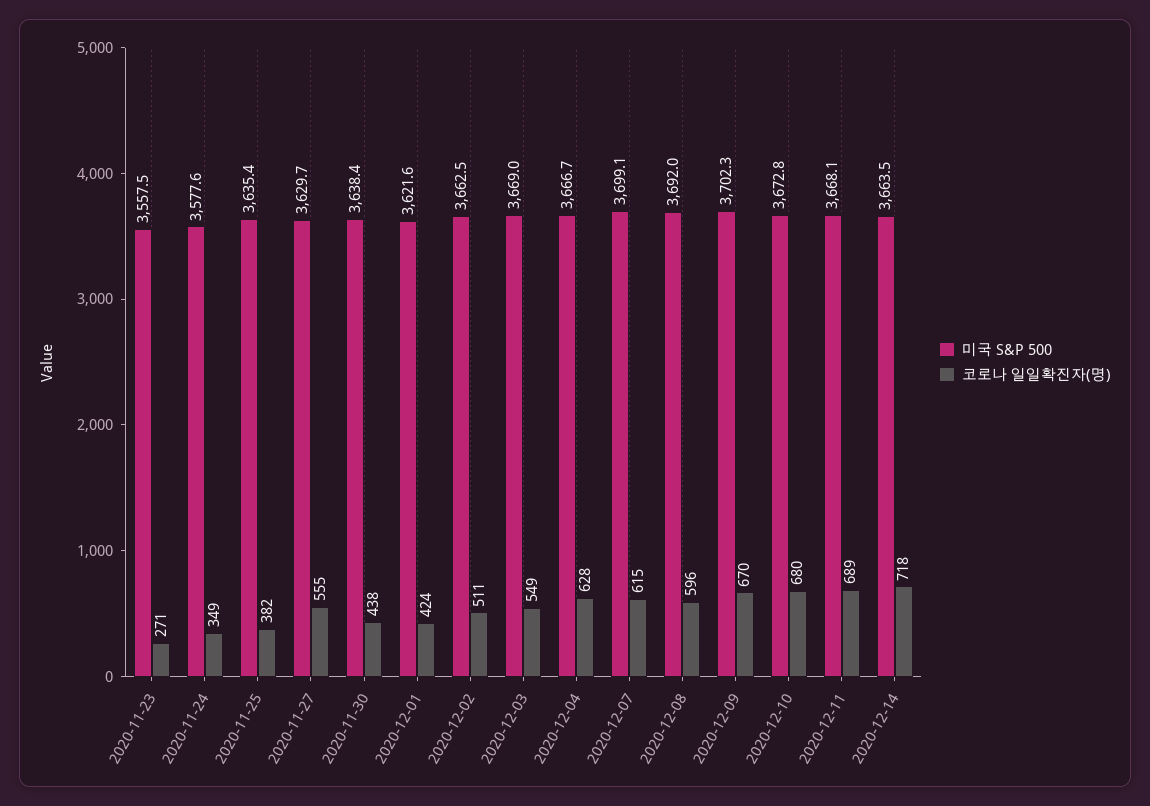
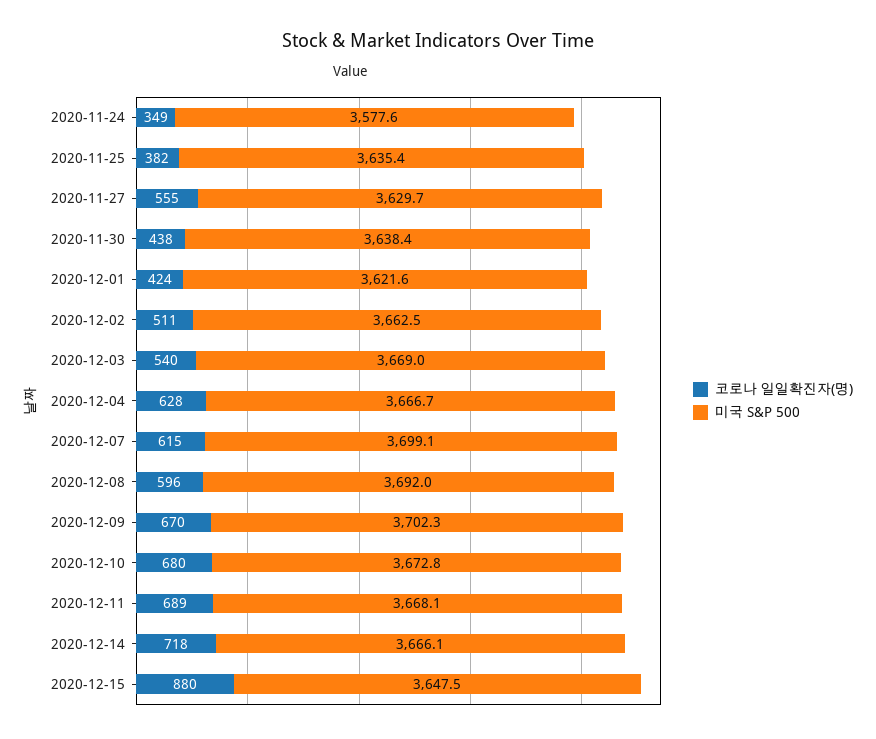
미국 S&P 500, 2020-11-23: 3557.5 -> none
코로나 일일확진자(명), 2020-11-23: 271 -> none
코로나 일일확진자(명), 2020-12-03: 549 -> 540
미국 S&P 500, 2020-12-14: 3663.5 -> 3666.1
코로나 일일확진자(명), 2020-12-15: none -> 880
미국 S&P 500, 2020-12-15: none -> 3647.5

